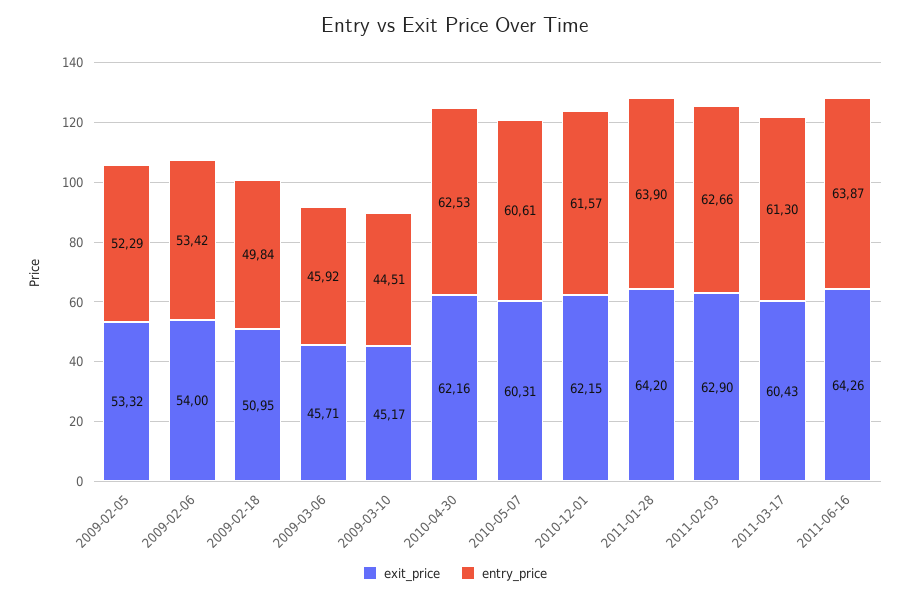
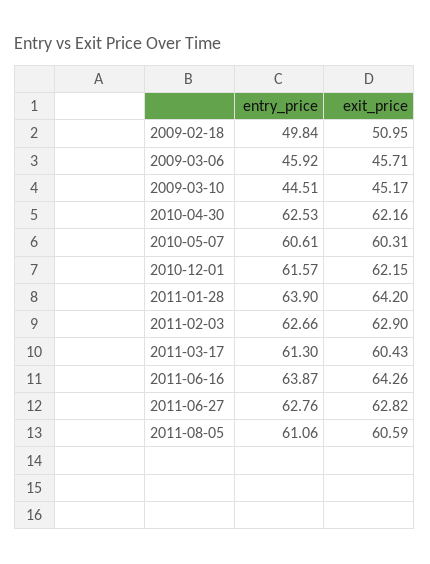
exit_price, 2009-02-05: 53.32 -> none
entry_price, 2009-02-05: 52.29 -> none
exit_price, 2009-02-06: 54 -> none
entry_price, 2009-02-06: 53.42 -> none
entry_price, 2011-06-27: none -> 62.76
exit_price, 2011-06-27: none -> 62.82
entry_price, 2011-08-05: none -> 61.06
exit_price, 2011-08-05: none -> 60.59

